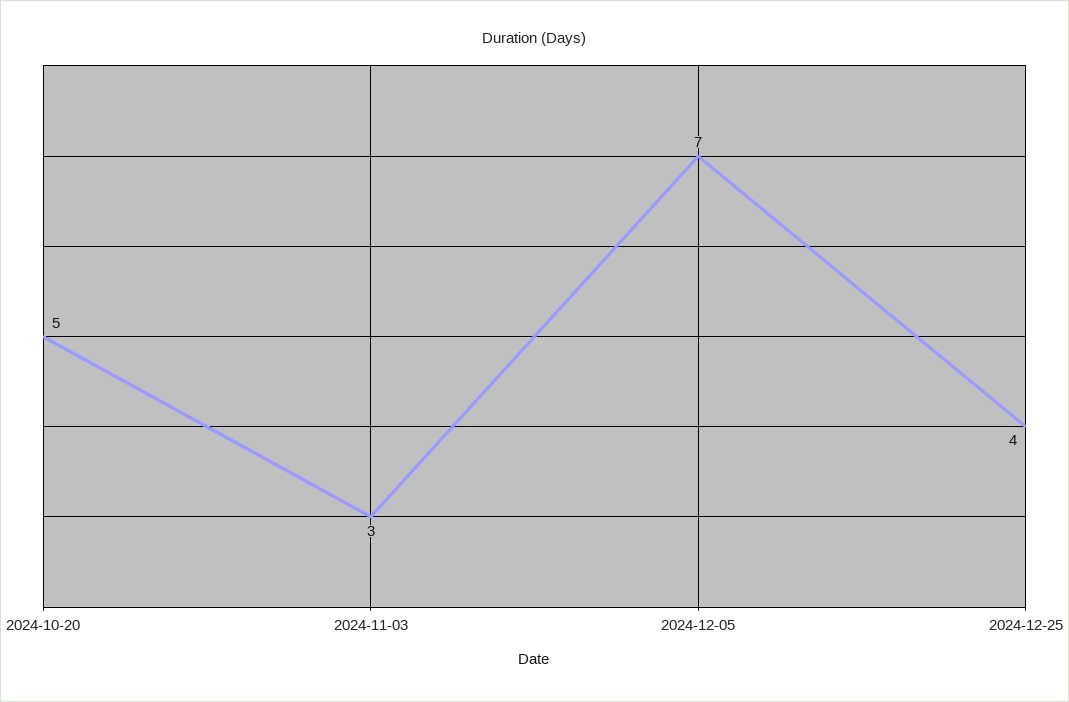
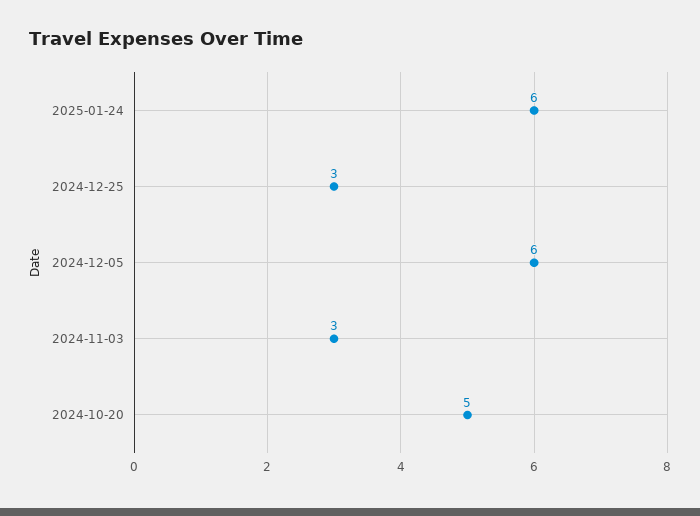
2024-12-05: 7 -> 6
2024-12-25: 4 -> 3
2025-01-24: none -> 6

